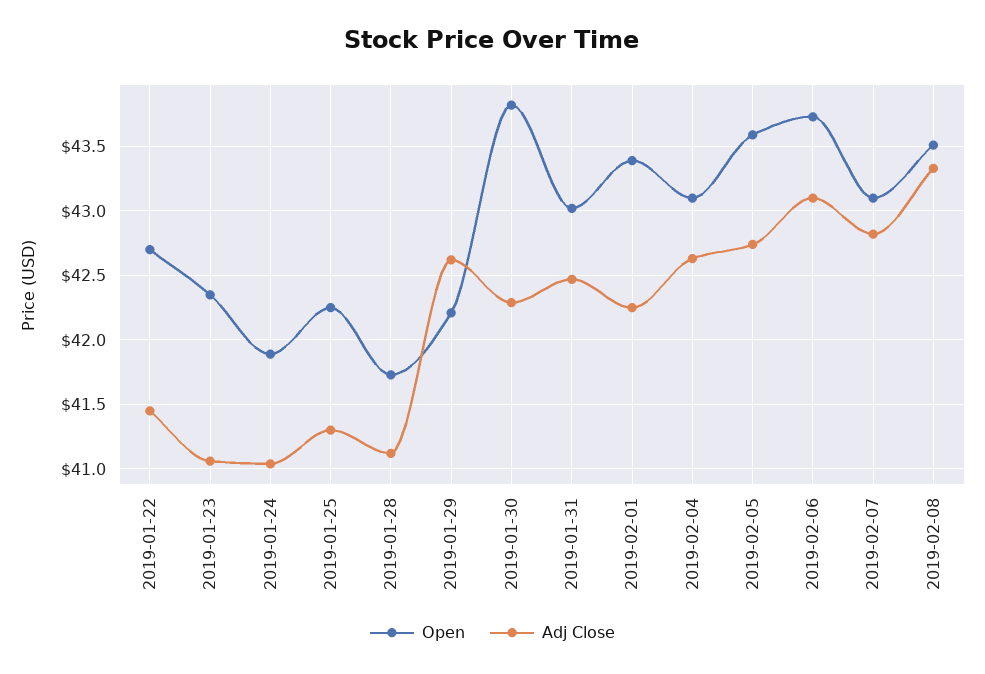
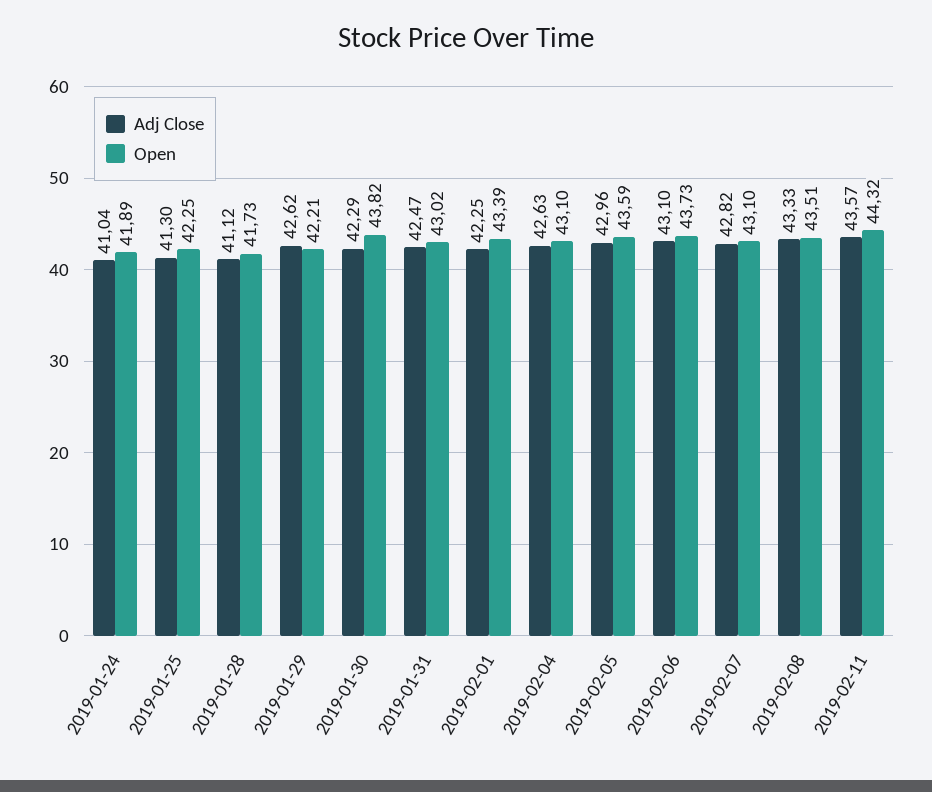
Open, 2019-01-22: 42.7 -> none
Adj Close, 2019-01-22: 41.45 -> none
Open, 2019-01-23: 42.35 -> none
Adj Close, 2019-01-23: 41.05 -> none
Adj Close, 2019-02-05: 42.75 -> 42.96
Adj Close, 2019-02-11: none -> 43.57
Open, 2019-02-11: none -> 44.32

